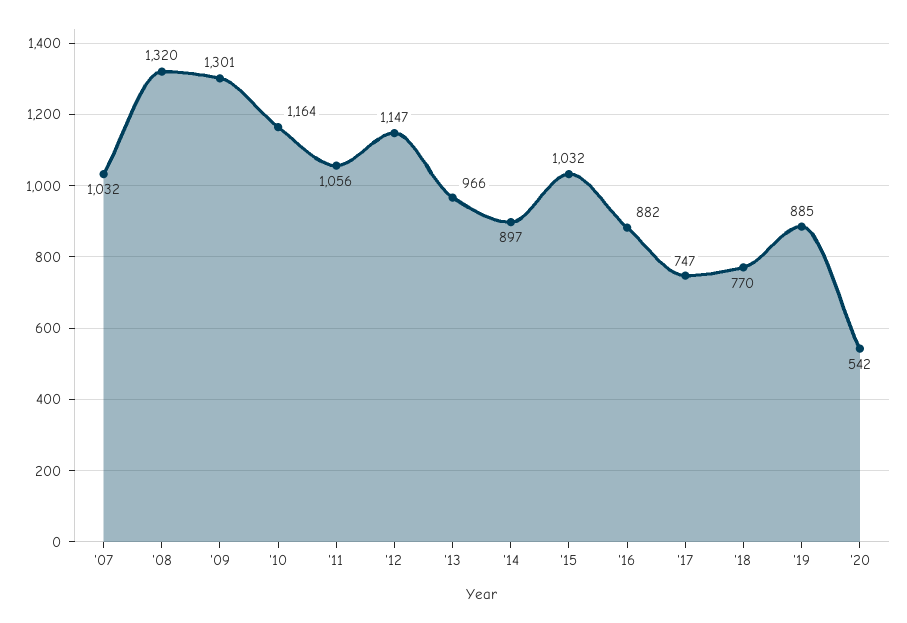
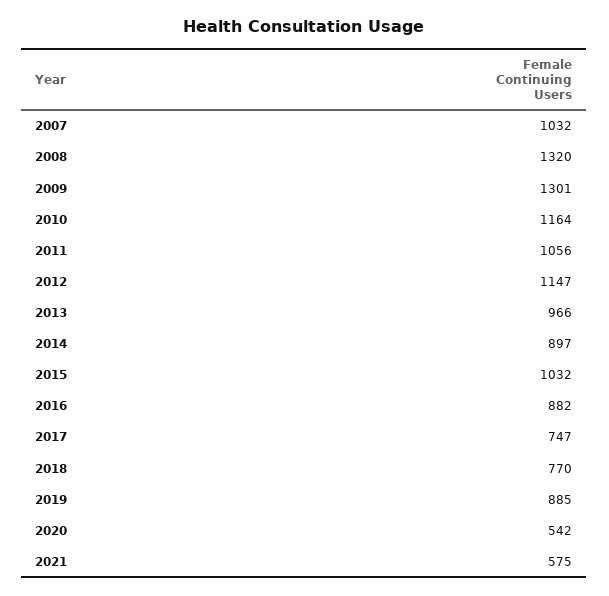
2021: none -> 575

